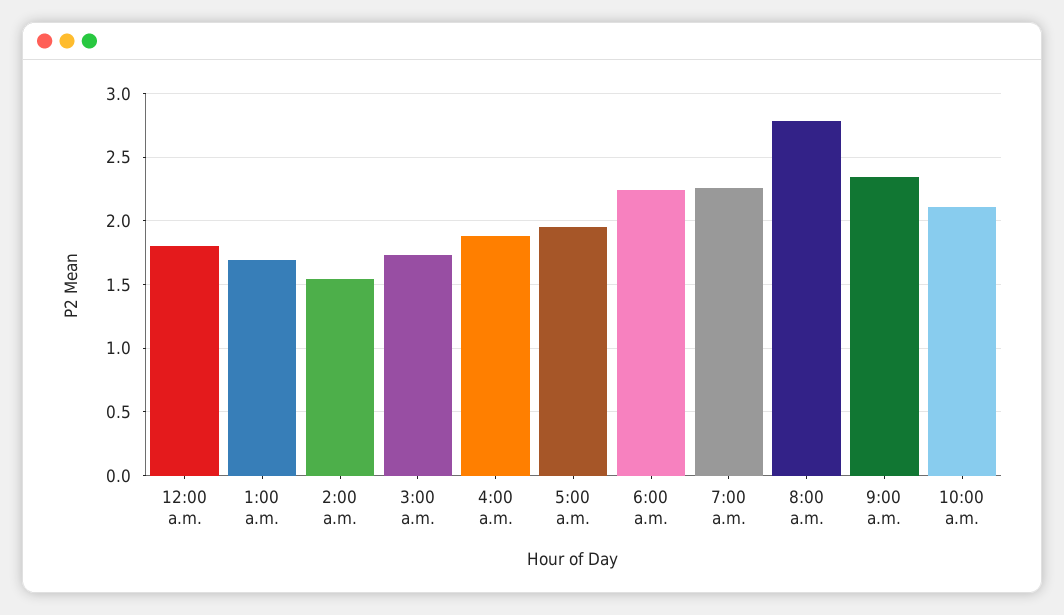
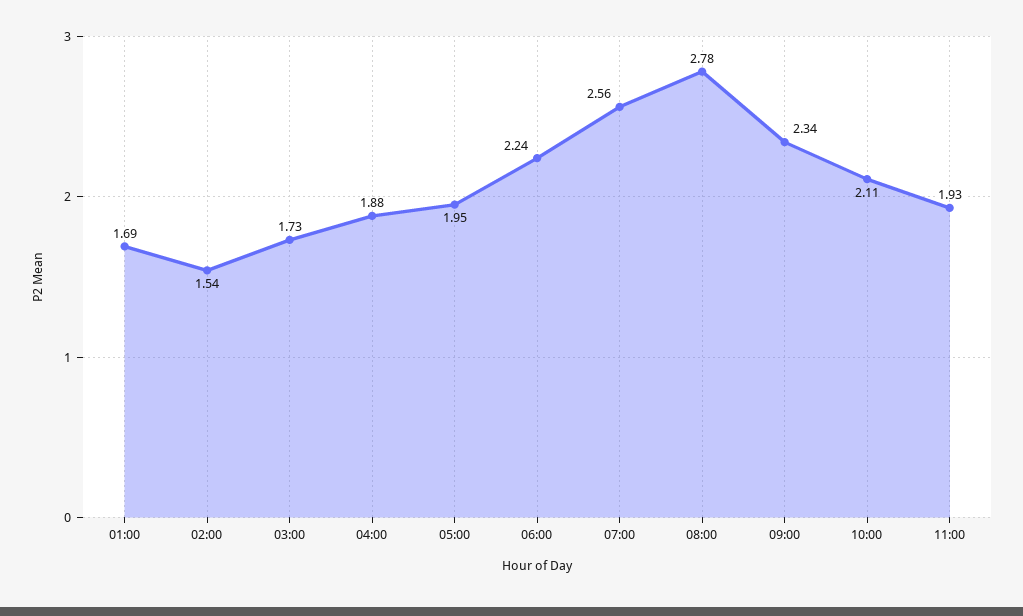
12:00 a.m.: 1.8 -> none
7:00 a.m.: 2.25 -> 2.56
11:00: none -> 1.93

